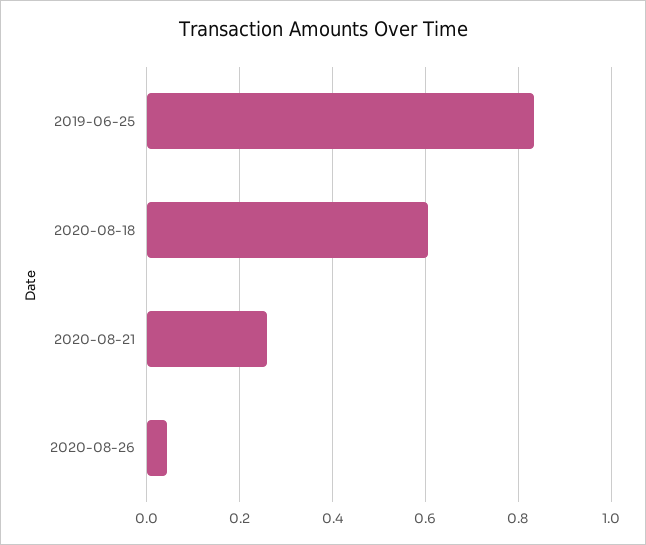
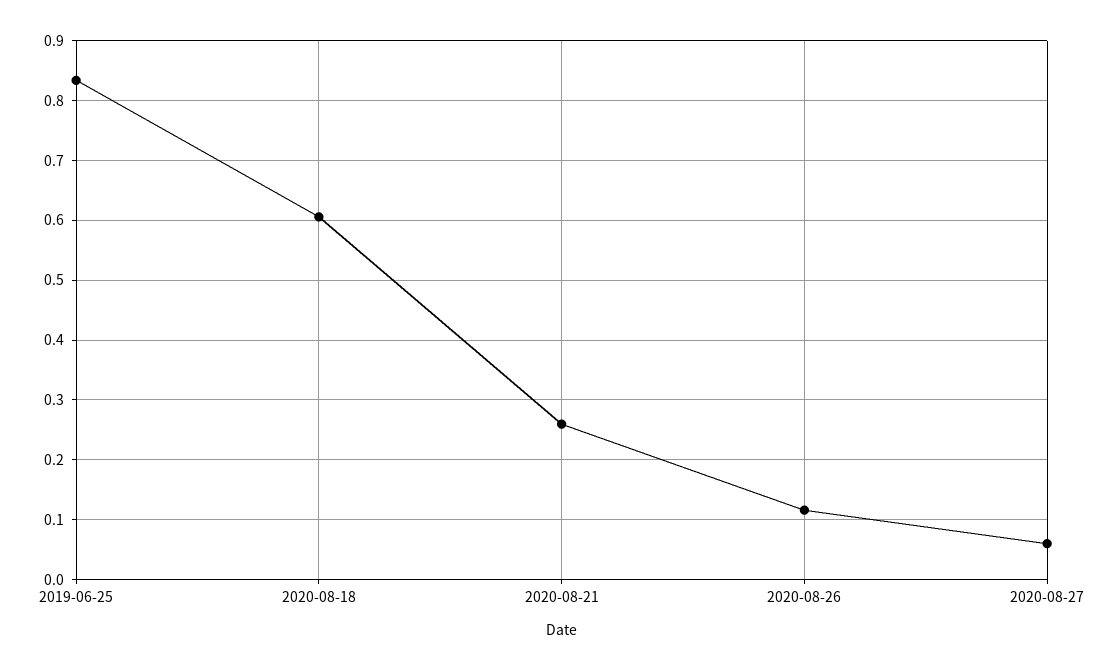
2020-08-26: 0.04 -> 0.12
2020-08-27: none -> 0.06

